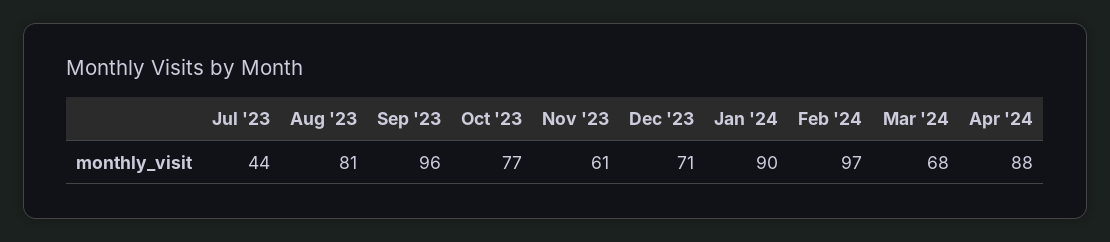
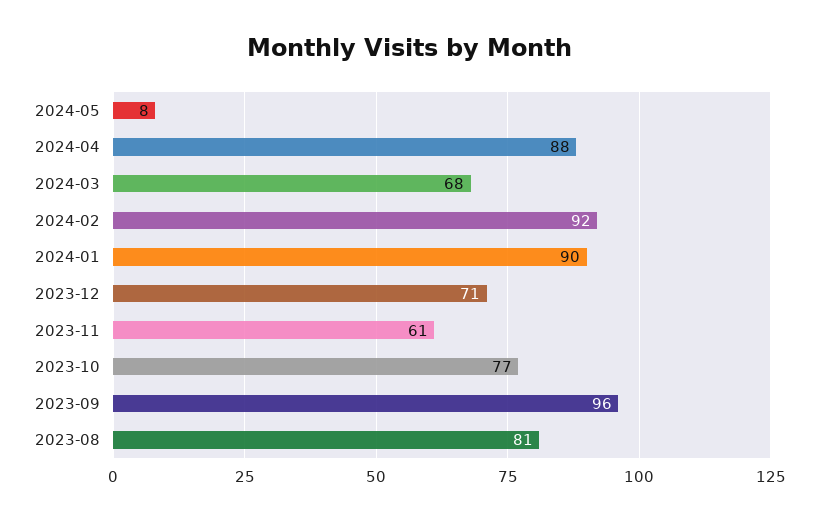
Jul '23: 44 -> none
Feb '24: 97 -> 92
2024-05: none -> 8

